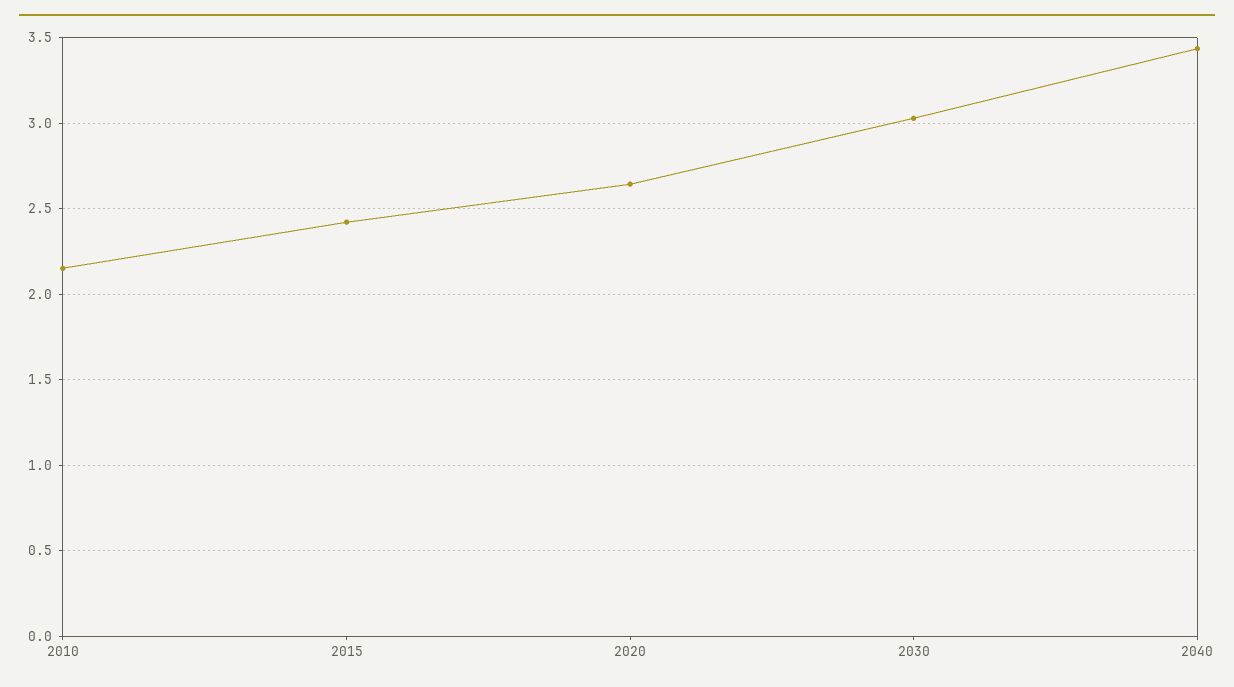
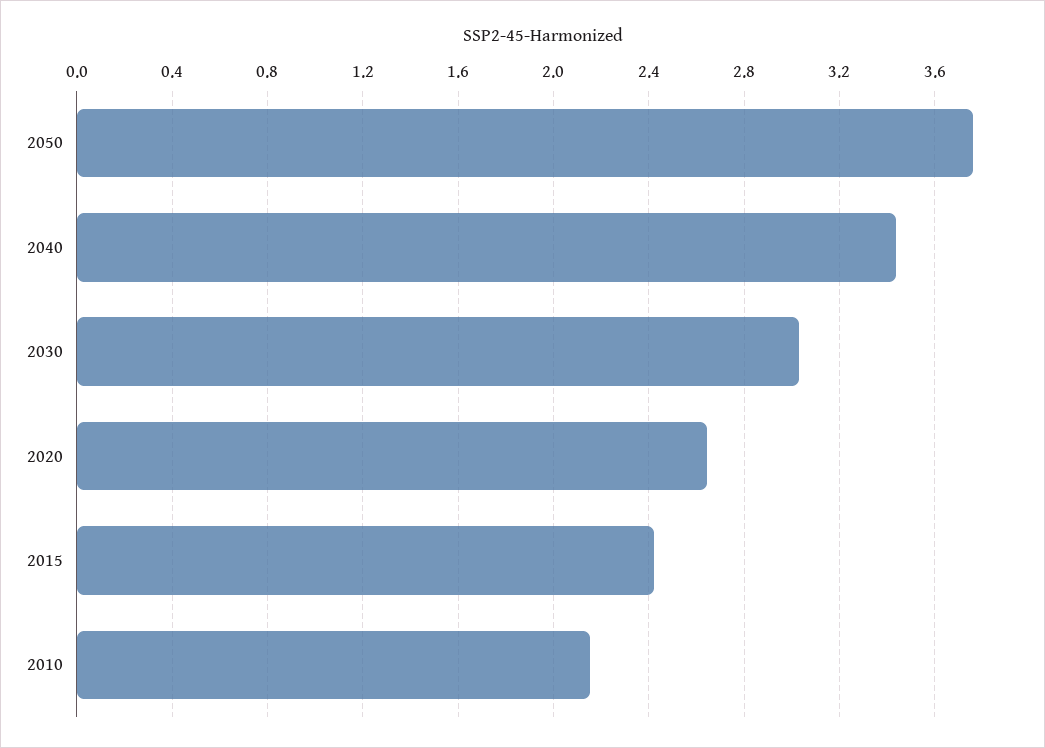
2050: none -> 3.75

